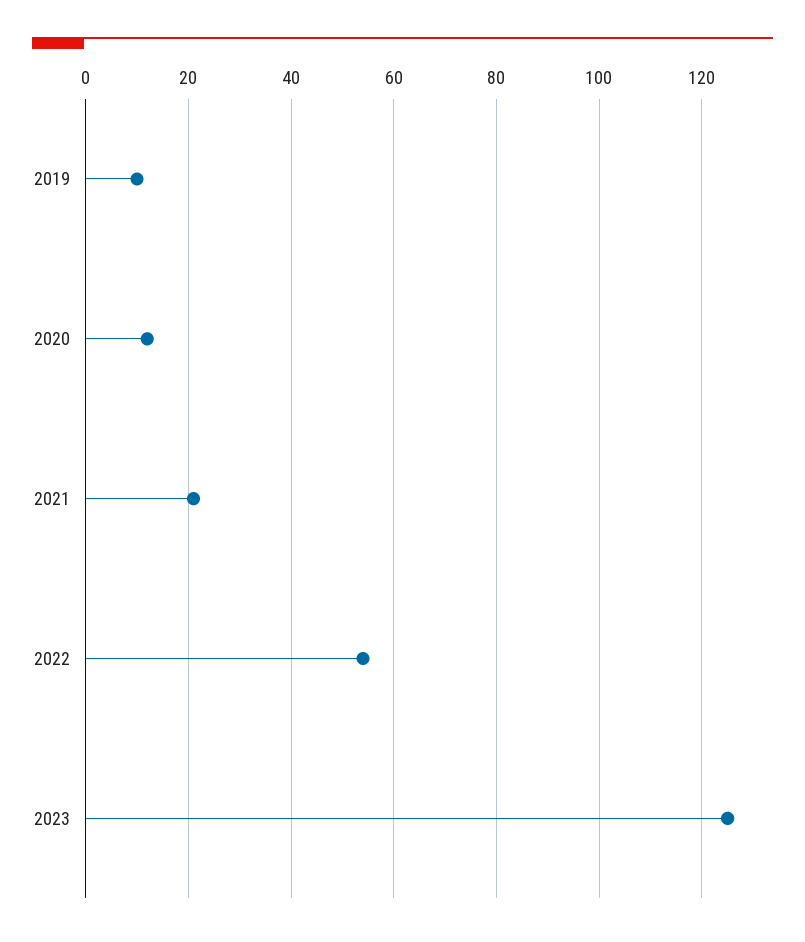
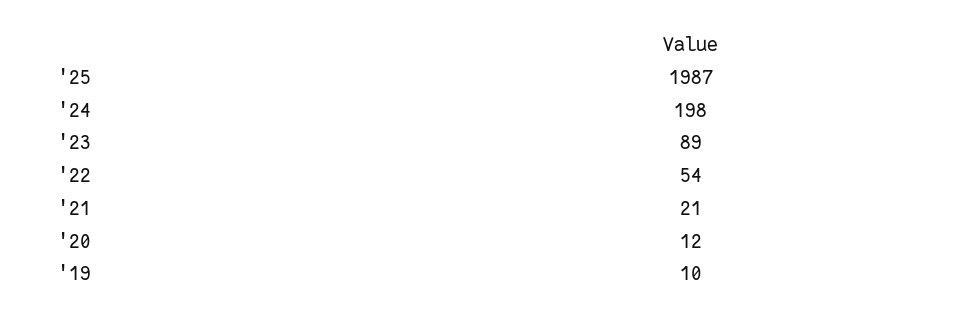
2023: 125 -> 89
'25: none -> 1987
'24: none -> 198

